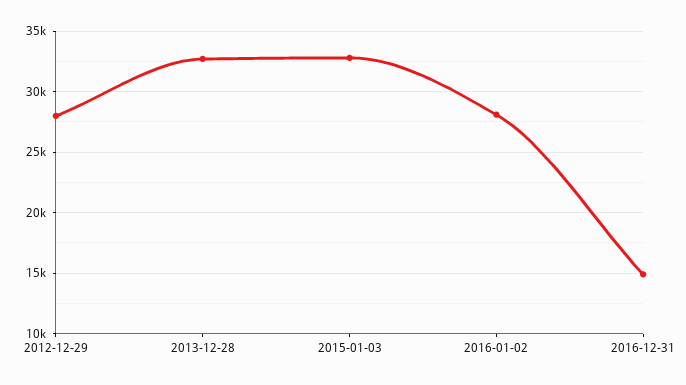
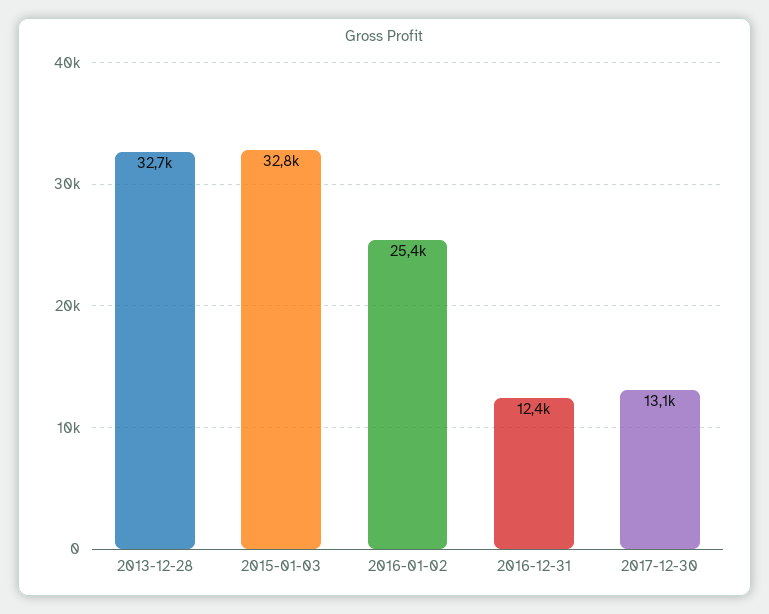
2012-12-29: 28000 -> none
2016-01-02: 28000 -> 25400
2016-12-31: 15000 -> 12400
2017-12-30: none -> 13100

